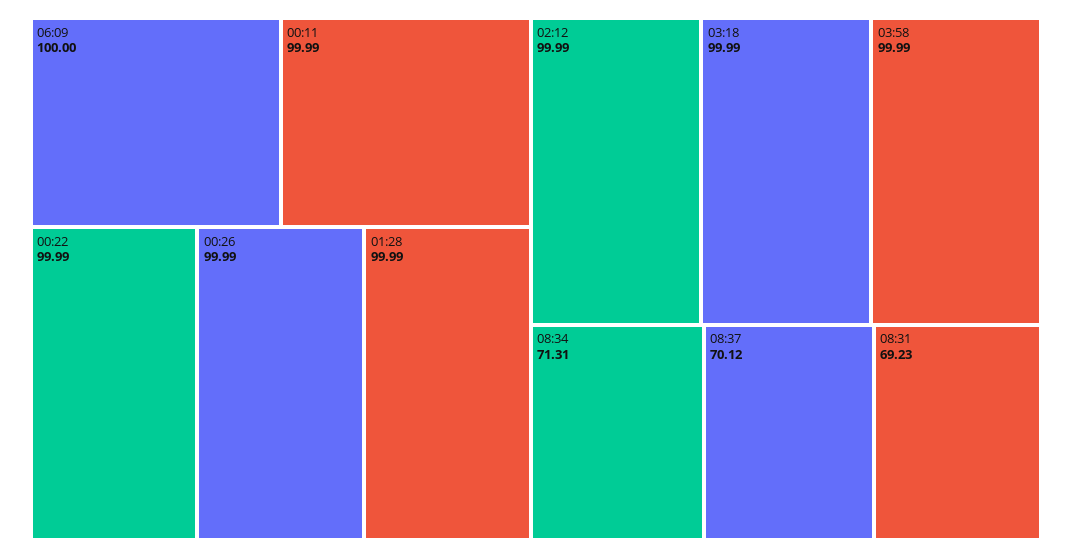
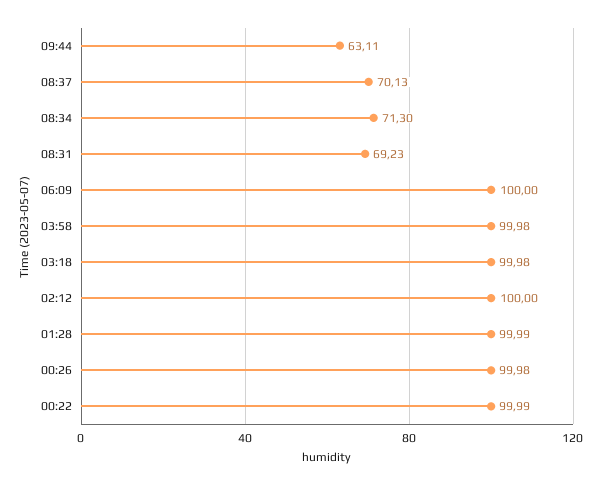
00:11: 99.99 -> none
00:26: 99.99 -> 99.98
02:12: 99.99 -> 100
03:18: 99.99 -> 99.98
03:58: 99.99 -> 99.98
08:34: 71.31 -> 71.3
08:37: 70.12 -> 70.13
09:44: none -> 63.11

